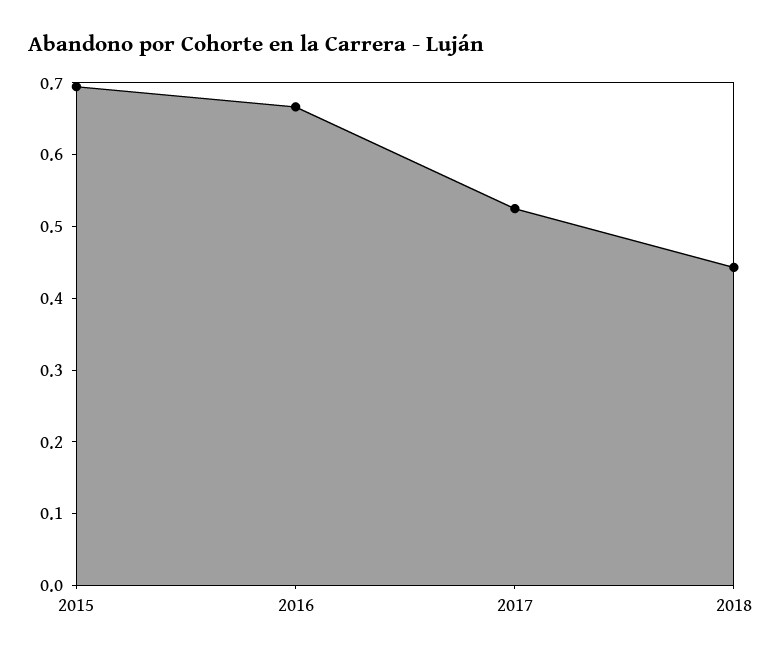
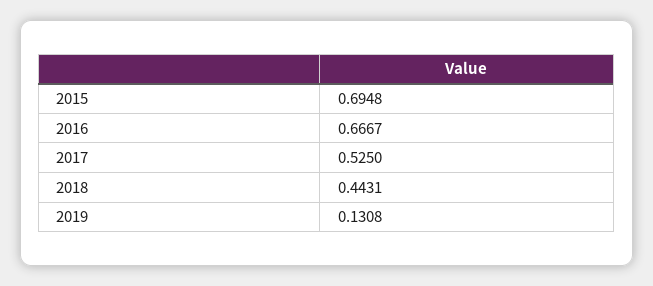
2019: none -> 0.1308

